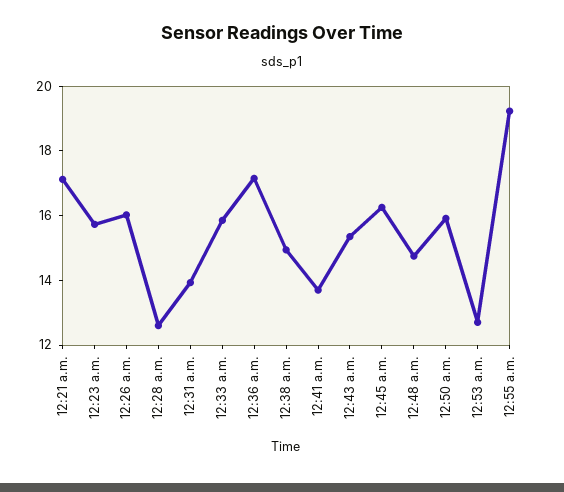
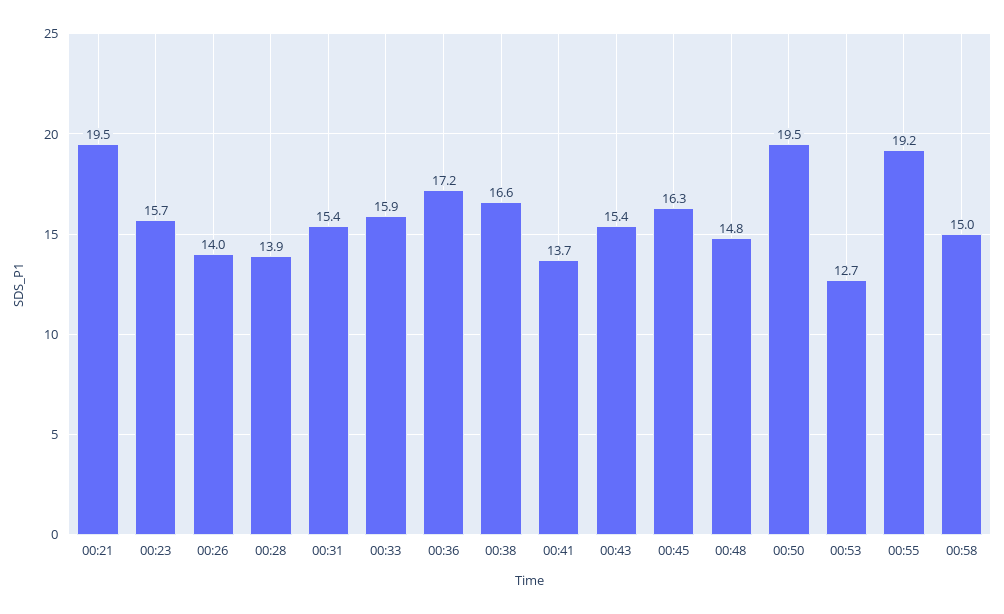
12:21 a.m.: 17 -> 19.5
12:26 a.m.: 16 -> 14
12:28 a.m.: 12.5 -> 13.9
12:31 a.m.: 14 -> 15.4
12:38 a.m.: 15 -> 16.6
12:50 a.m.: 16 -> 19.5
00:58: none -> 15

